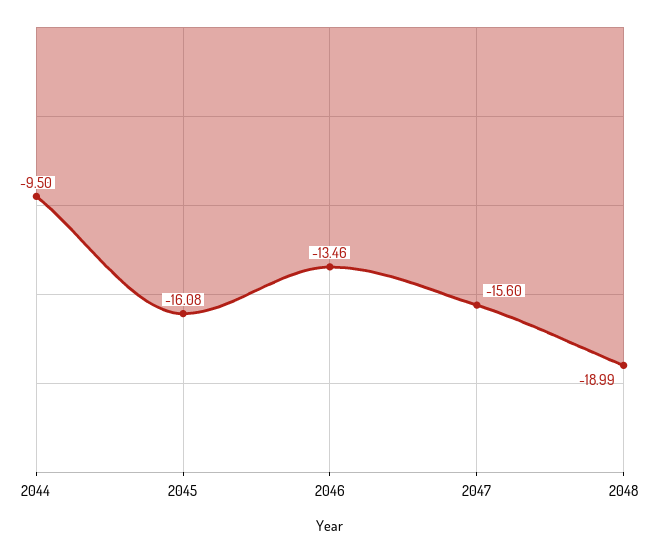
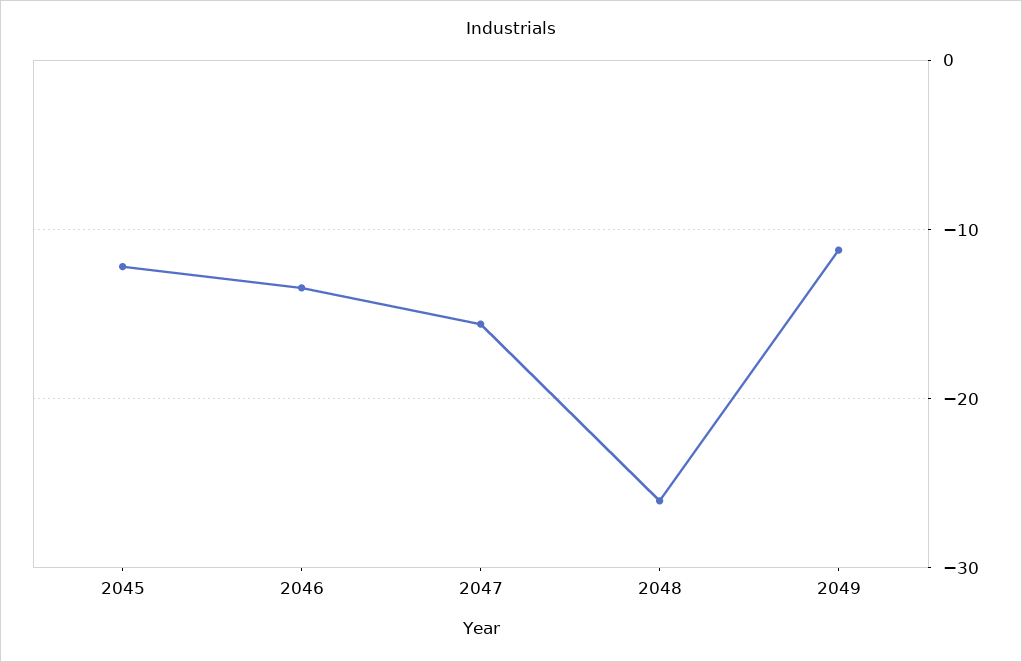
2044: -9.5 -> none
2045: -16.08 -> -12
2048: -18.99 -> -26
2049: none -> -11

